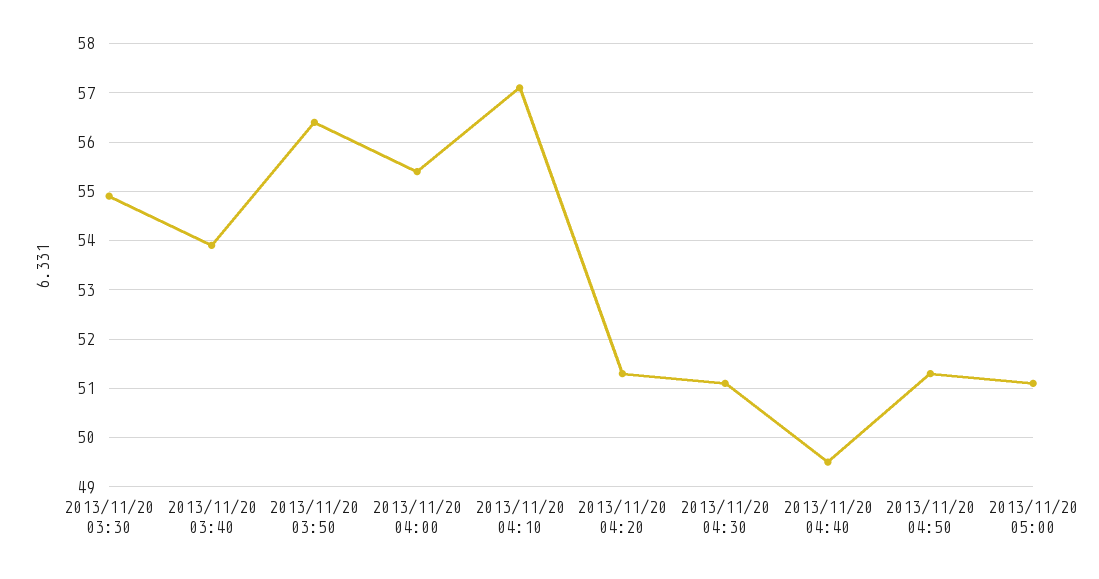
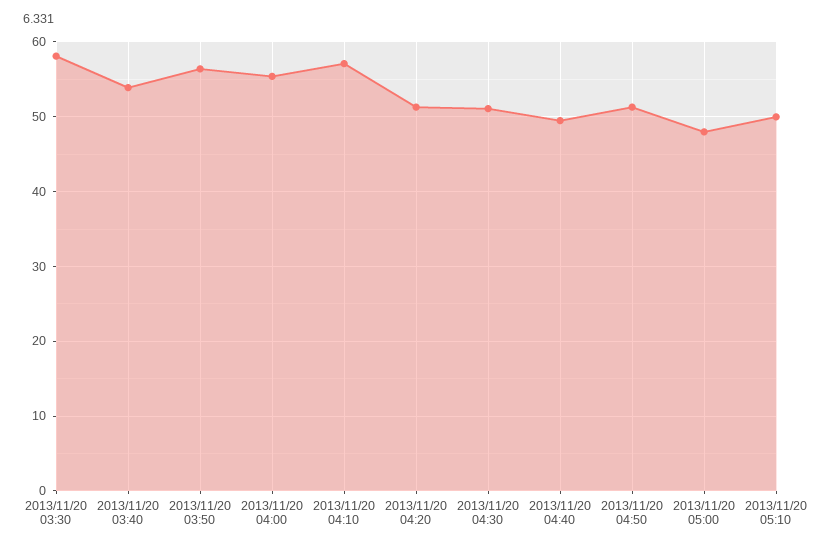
2013/11/20 03:30: 55 -> 58
2013/11/20 05:00: 51 -> 48
2013/11/20 05:10: none -> 50

